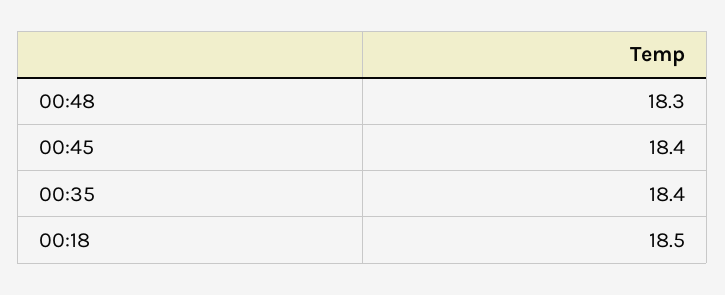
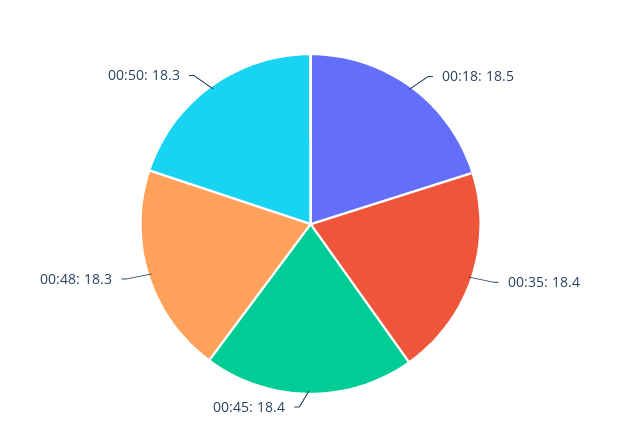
00:50: none -> 18.3

